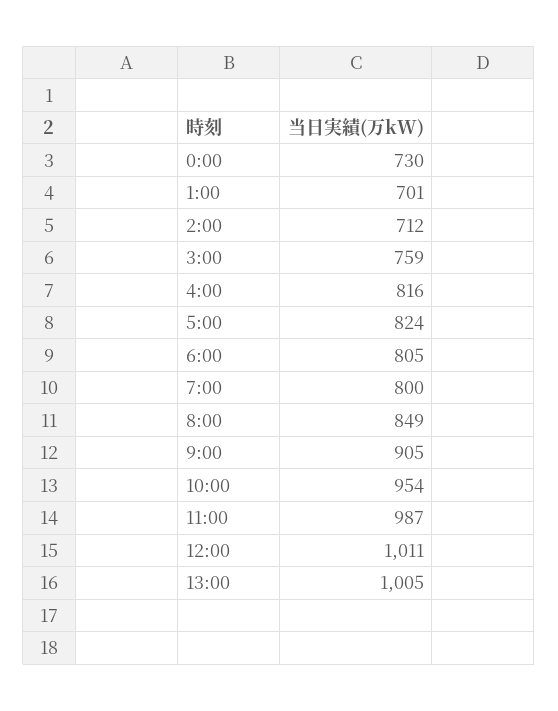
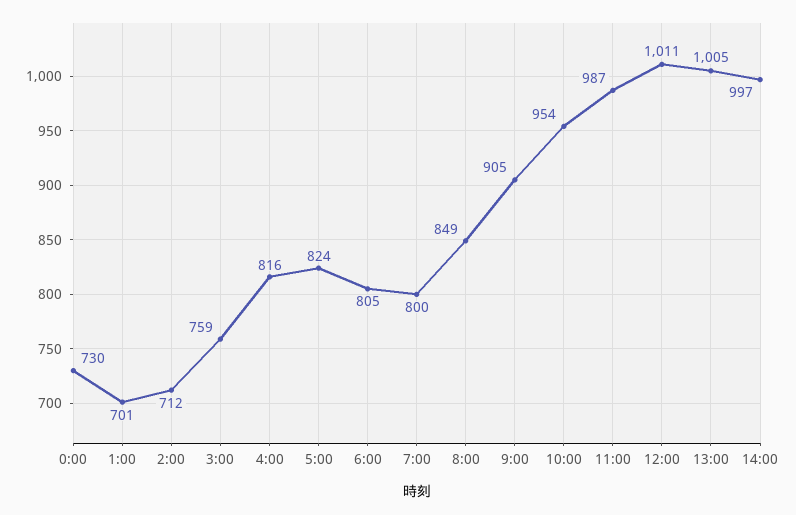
14:00: none -> 997

